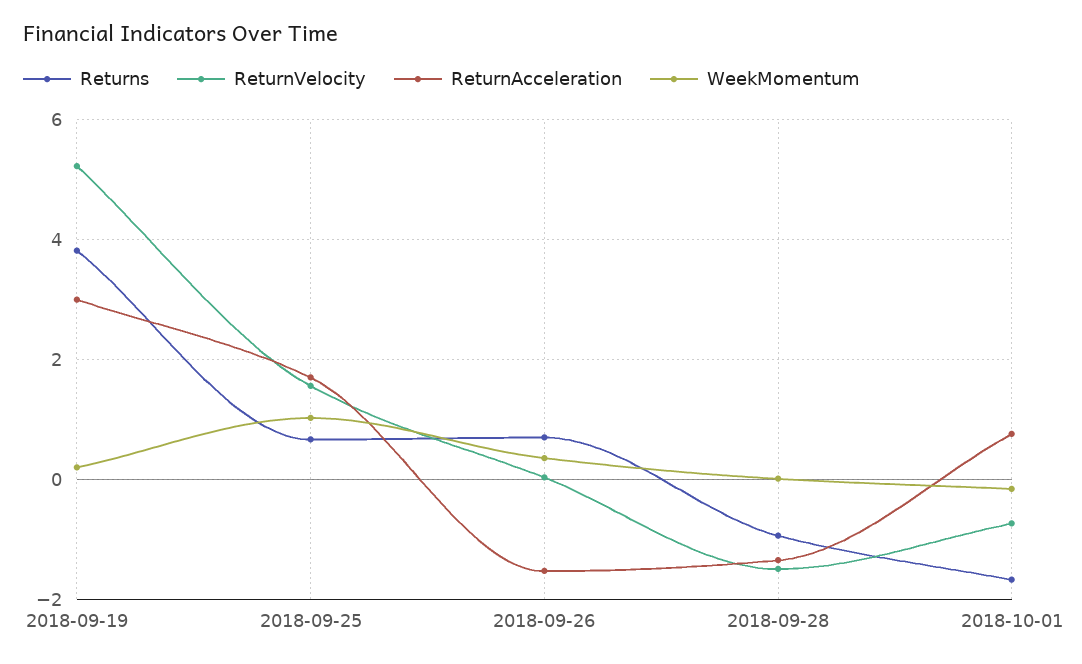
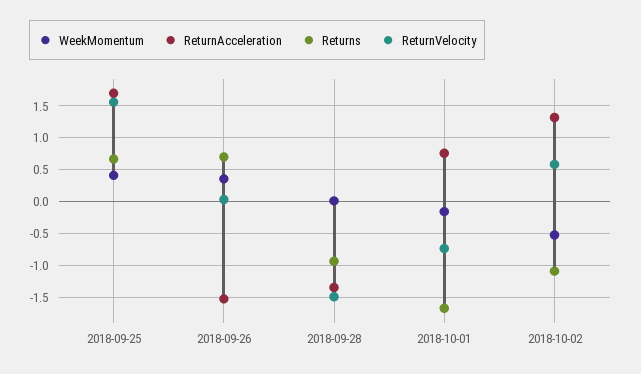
Returns, 2018-09-19: 3.8 -> none
ReturnVelocity, 2018-09-19: 5.2 -> none
ReturnAcceleration, 2018-09-19: 3 -> none
WeekMomentum, 2018-09-19: 0.2 -> none
WeekMomentum, 2018-09-25: 1 -> 0.4
WeekMomentum, 2018-10-02: none -> -0.5
ReturnAcceleration, 2018-10-02: none -> 1.3
Returns, 2018-10-02: none -> -1.1
ReturnVelocity, 2018-10-02: none -> 0.6

